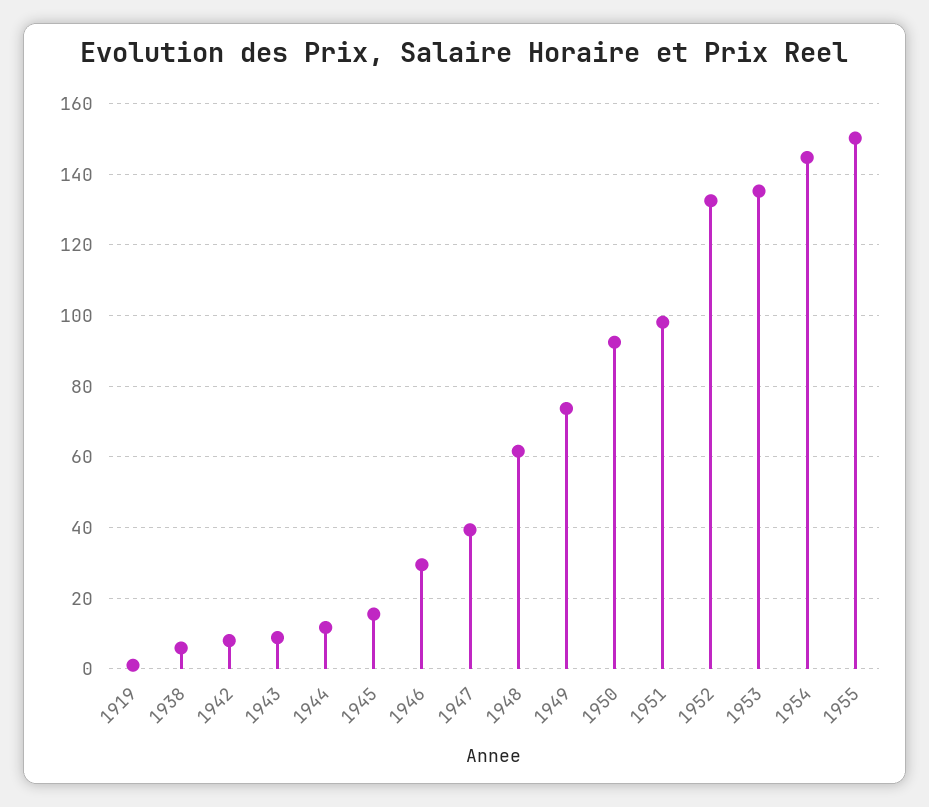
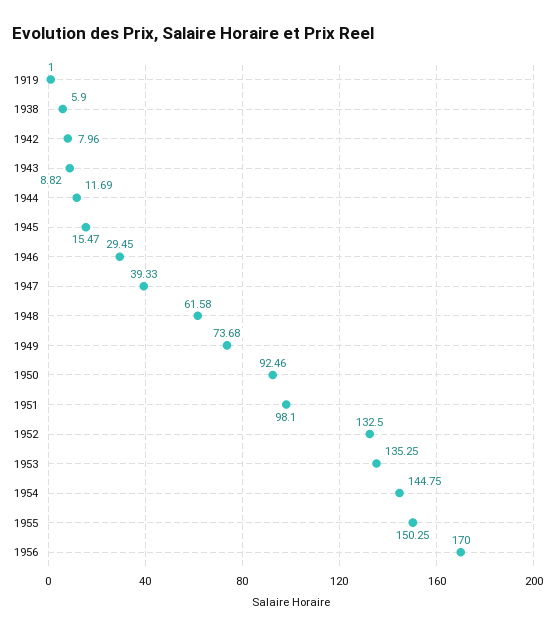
1956: none -> 170

